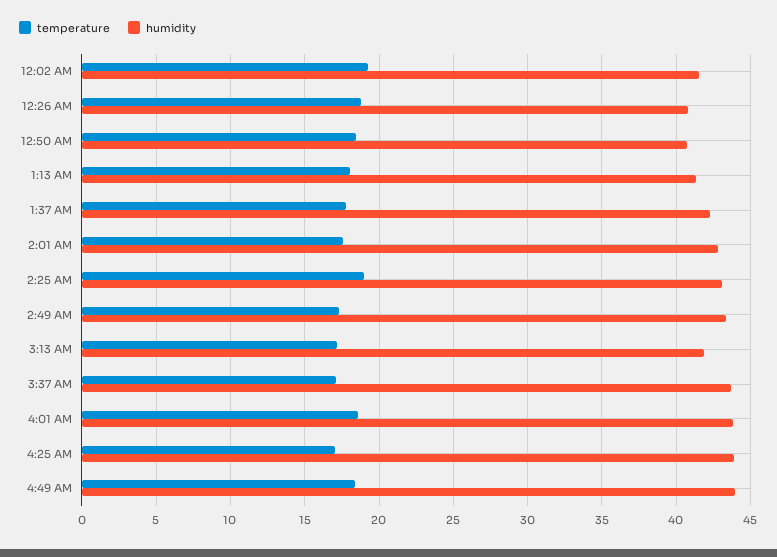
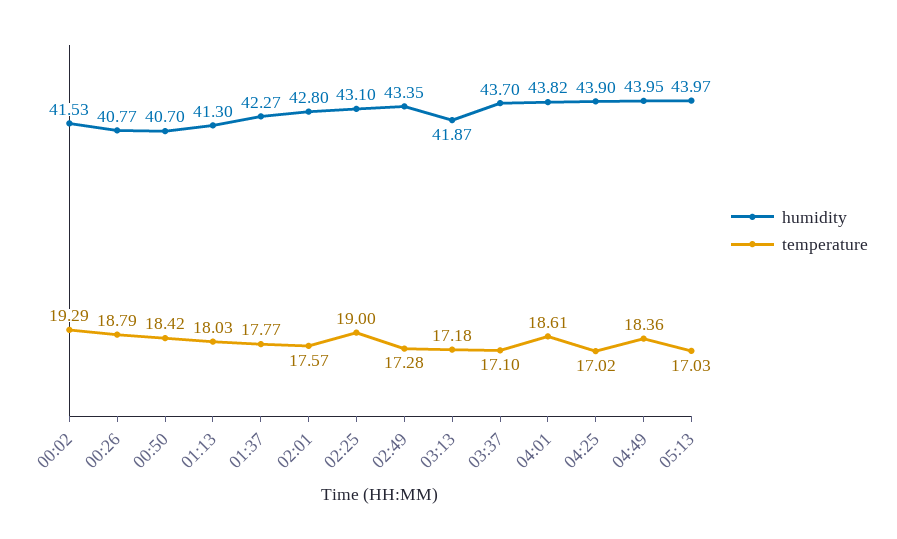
humidity, 05:13: none -> 43.97
temperature, 05:13: none -> 17.03

